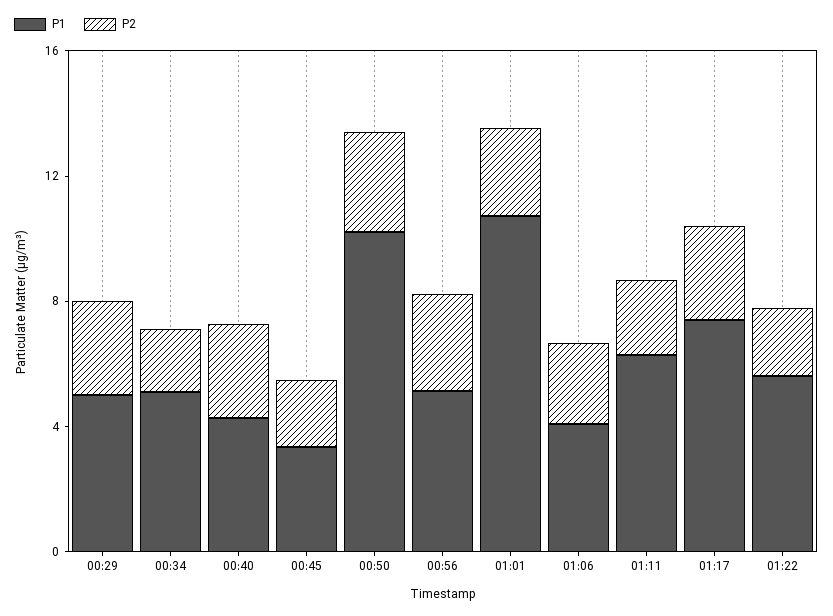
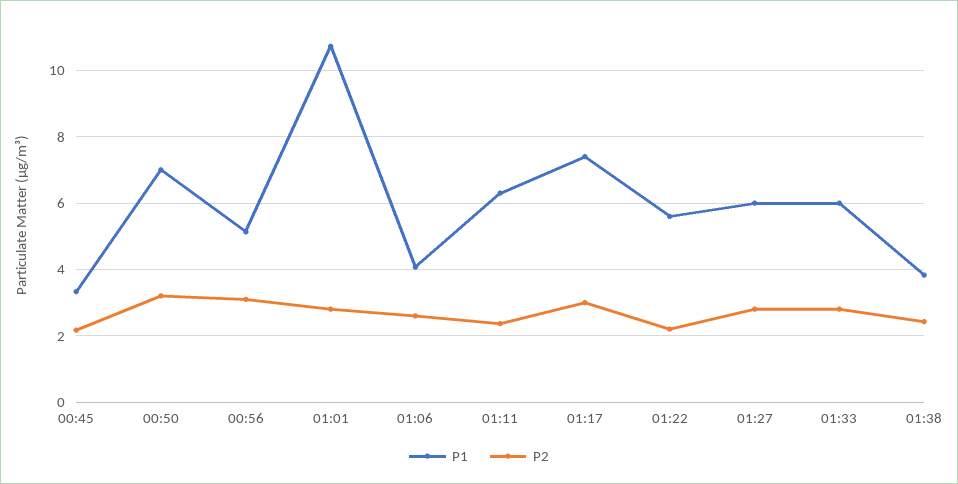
P1, 00:29: 5 -> none
P2, 00:29: 3 -> none
P1, 00:34: 5 -> none
P2, 00:34: 2 -> none
P1, 00:40: 4 -> none
P2, 00:40: 3 -> none
P1, 00:50: 10 -> 7
P1, 01:27: none -> 6
P2, 01:27: none -> 2.8
P1, 01:33: none -> 6
P2, 01:33: none -> 2.8
P1, 01:38: none -> 3.8
P2, 01:38: none -> 2.4

